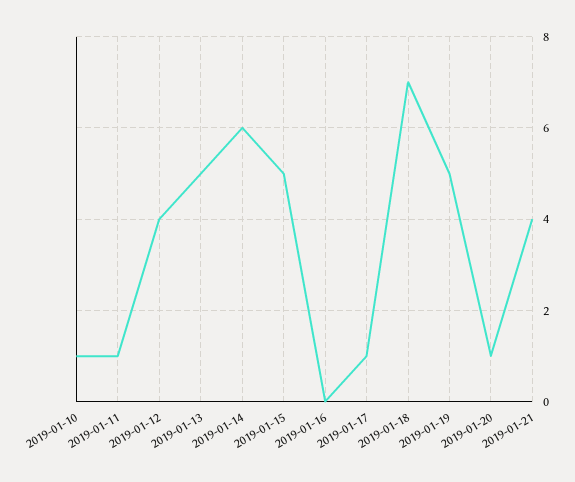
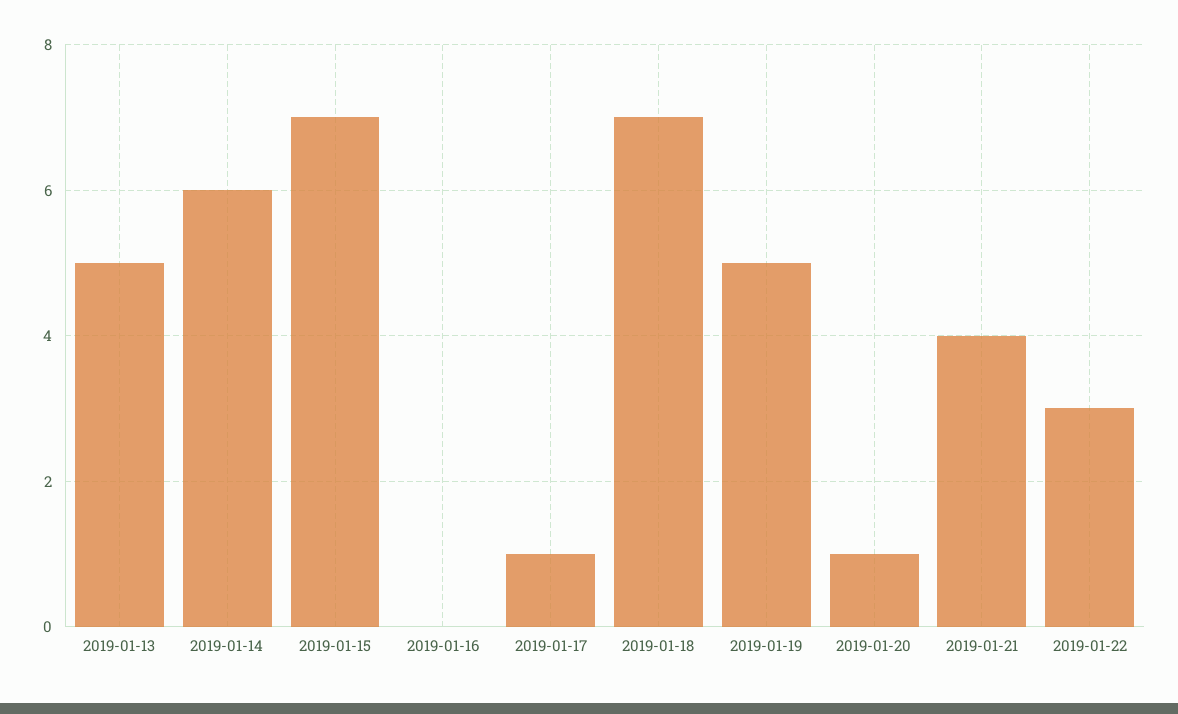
2019-01-10: 1 -> none
2019-01-11: 1 -> none
2019-01-12: 4 -> none
2019-01-15: 5 -> 7
2019-01-22: none -> 3

